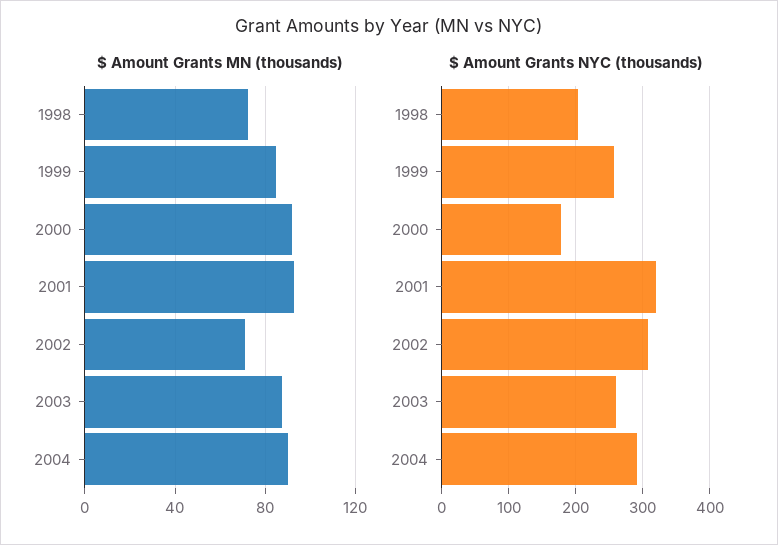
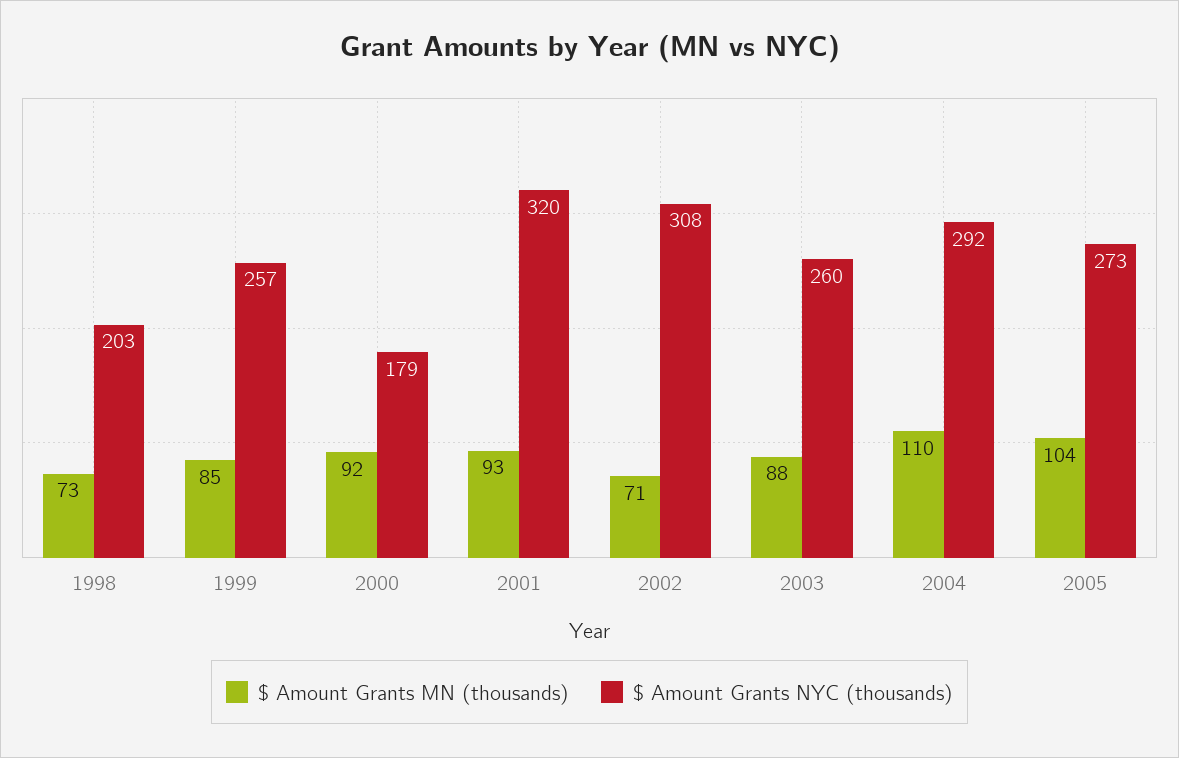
$ Amount Grants MN (thousands), 2004: 90 -> 110
$ Amount Grants MN (thousands), 2005: none -> 104
$ Amount Grants NYC (thousands), 2005: none -> 273

